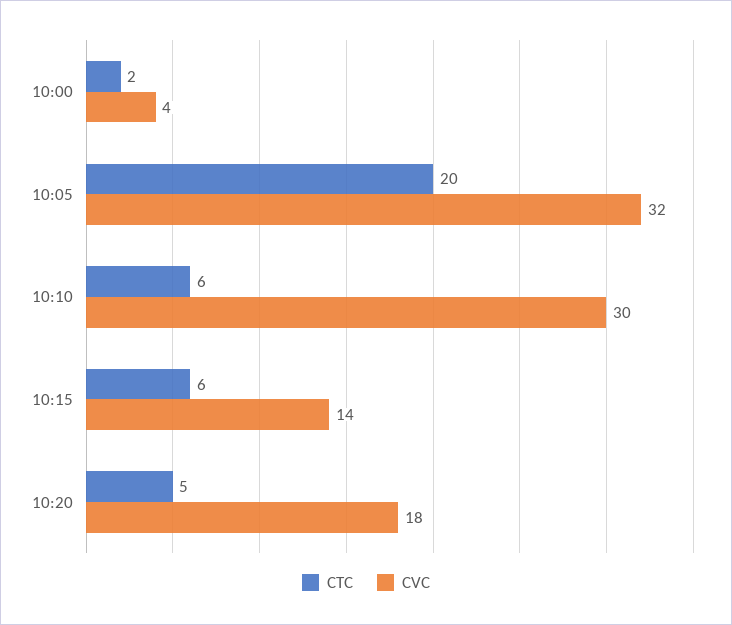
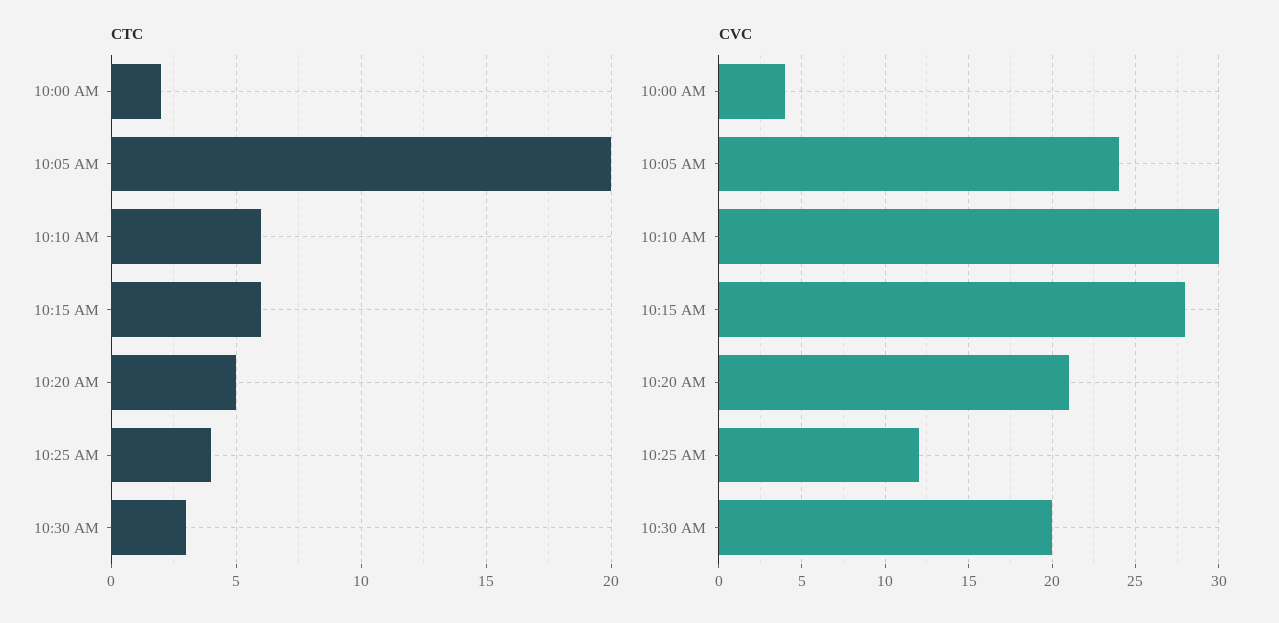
CVC, 10:05: 32 -> 24
CVC, 10:15: 14 -> 28
CVC, 10:20: 18 -> 21
CTC, 10:25 AM: none -> 4
CTC, 10:30 AM: none -> 3
CVC, 10:25 AM: none -> 12
CVC, 10:30 AM: none -> 20

